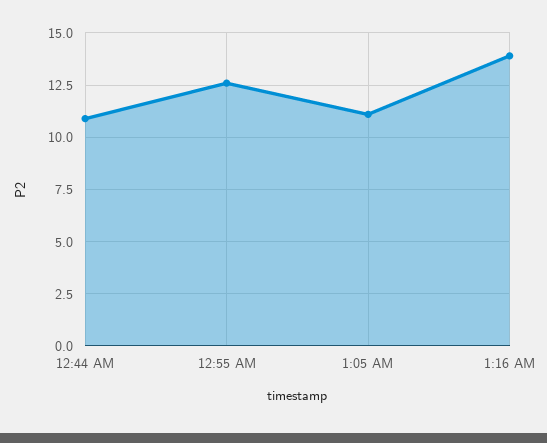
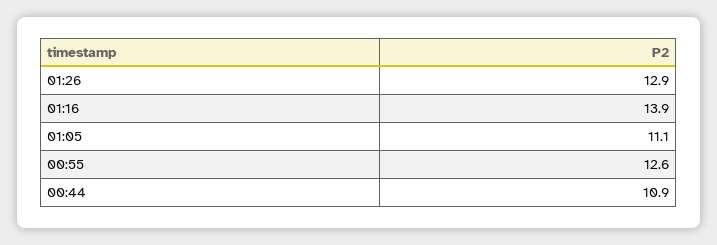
01:26: none -> 12.9

